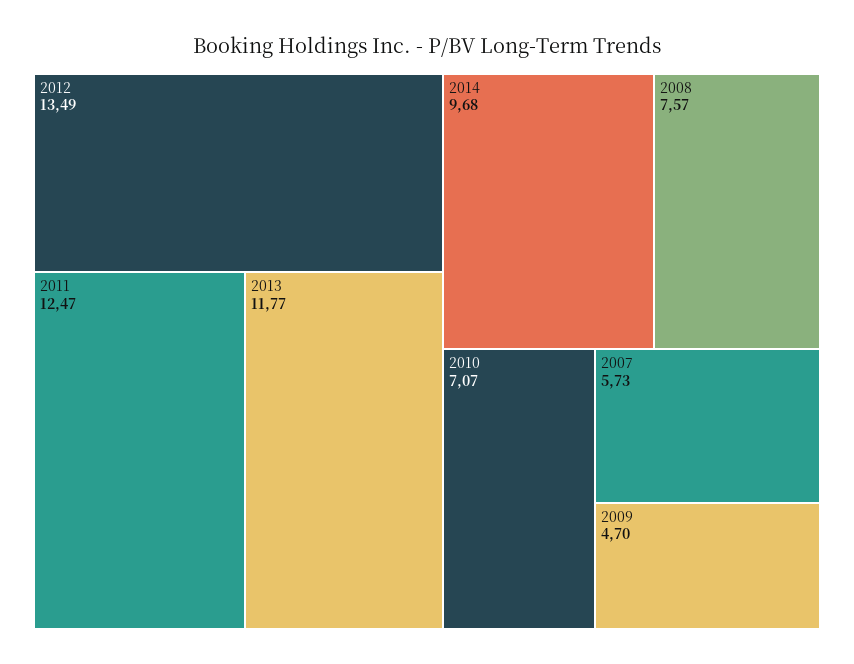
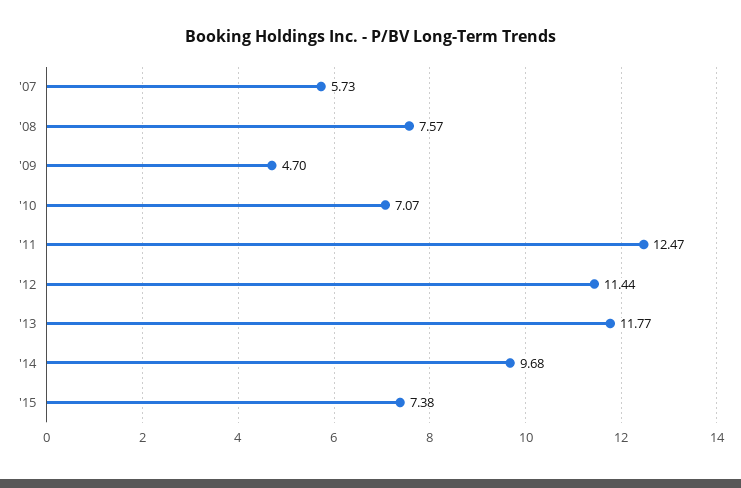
2012: 13.49 -> 11.44
'15: none -> 7.38

